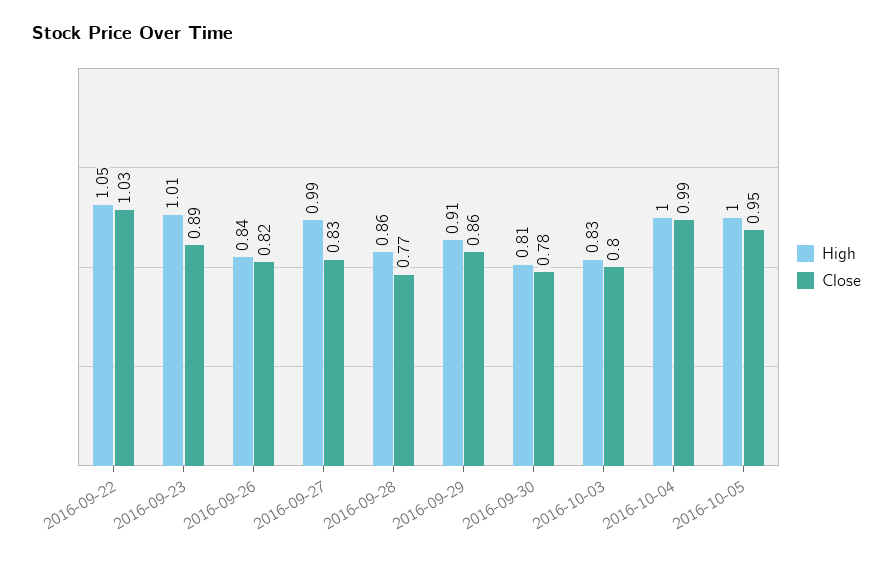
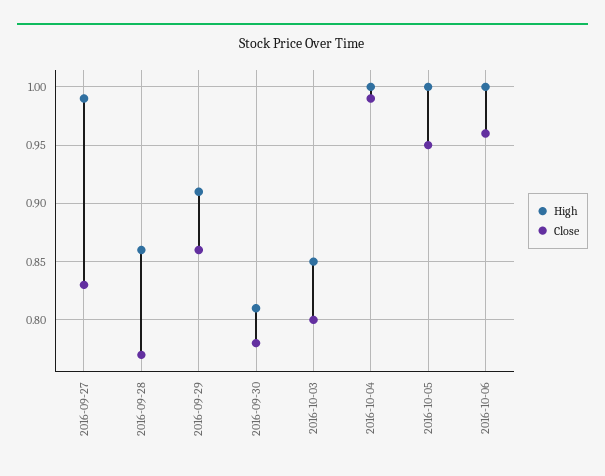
High, 2016-09-22: 1.05 -> none
Close, 2016-09-22: 1.03 -> none
High, 2016-09-23: 1.01 -> none
Close, 2016-09-23: 0.89 -> none
High, 2016-09-26: 0.84 -> none
Close, 2016-09-26: 0.82 -> none
High, 2016-10-03: 0.83 -> 0.85
High, 2016-10-06: none -> 1
Close, 2016-10-06: none -> 0.96

